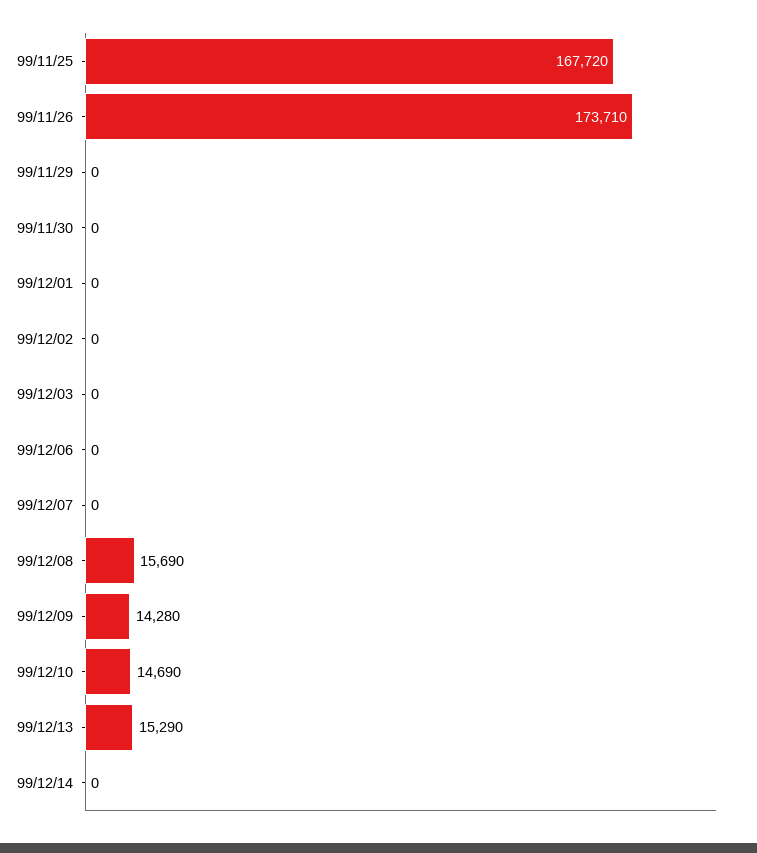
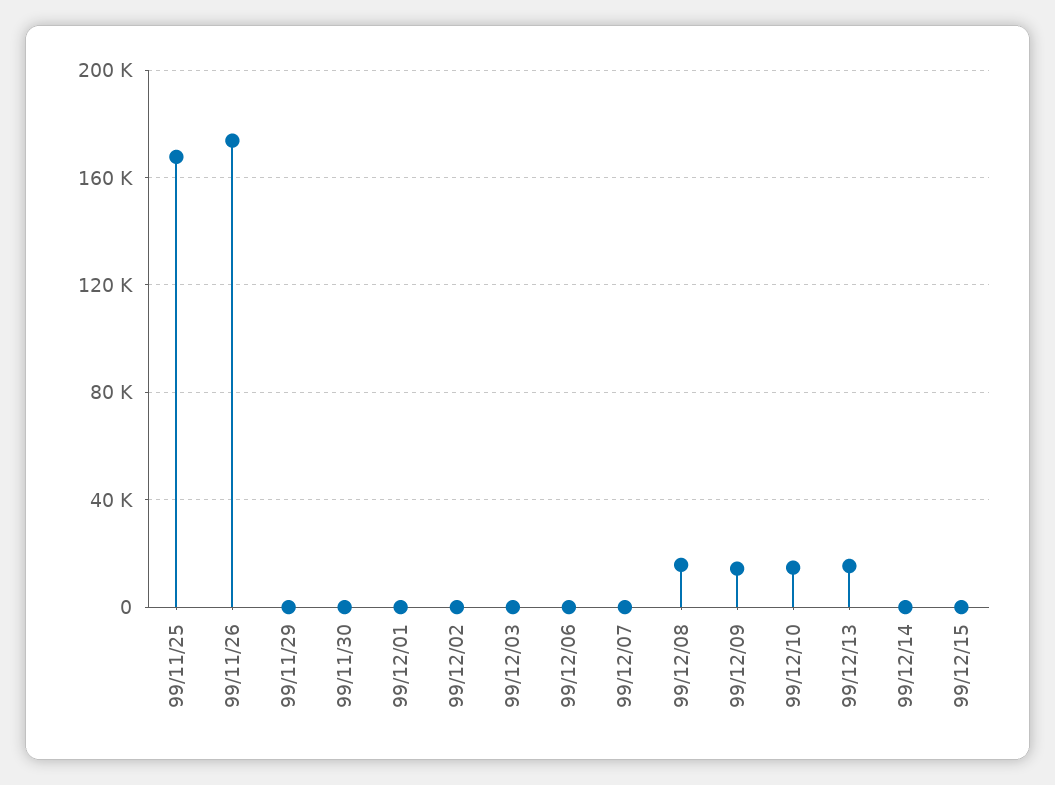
99/12/15: none -> 0

